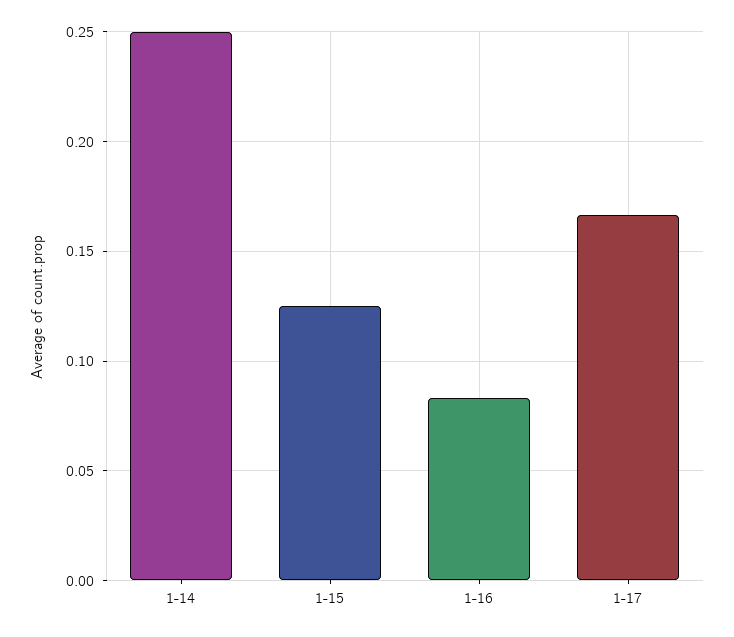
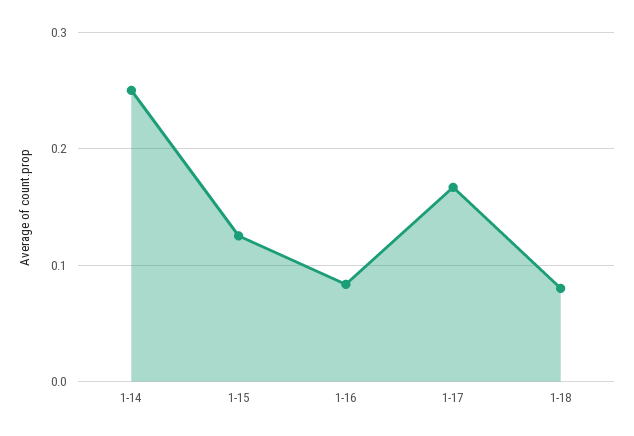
1-18: none -> 0.08

